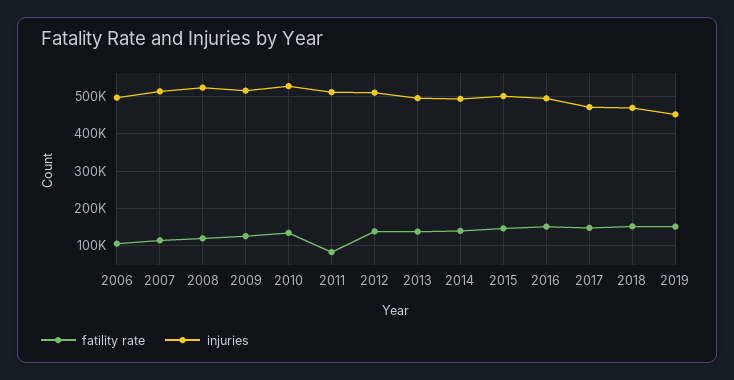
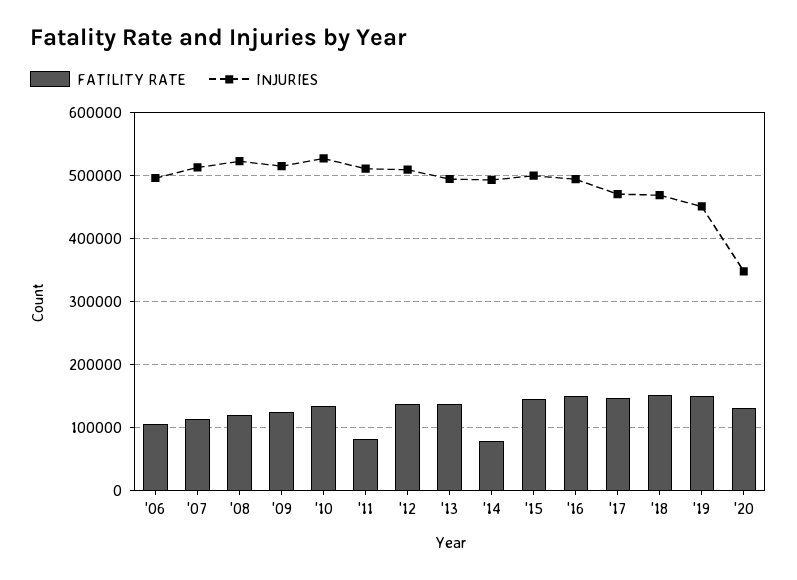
fatility rate, 2014: 140000 -> 80000
fatility rate, '20: none -> 130000
injuries, '20: none -> 350000

